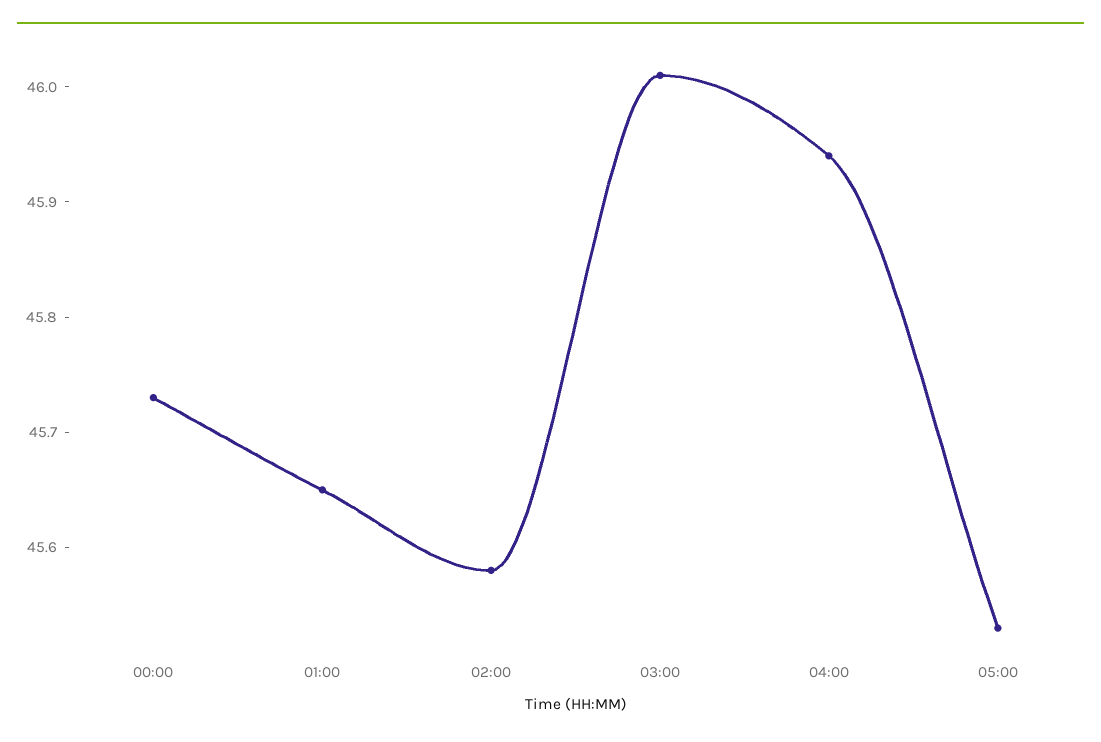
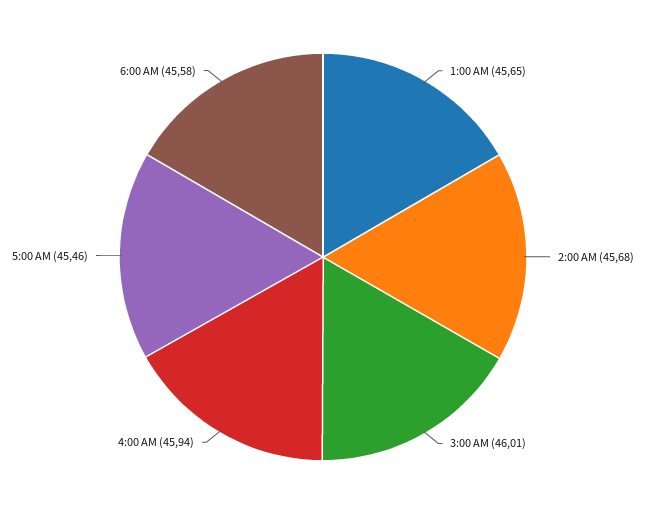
00:00: 45.73 -> none
02:00: 45.58 -> 45.68
05:00: 45.53 -> 45.46
6:00 AM: none -> 45.58

